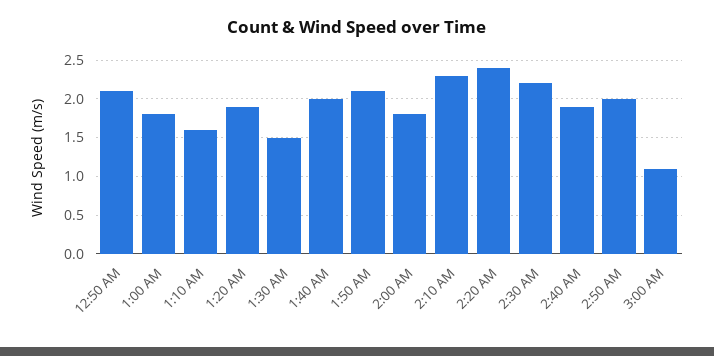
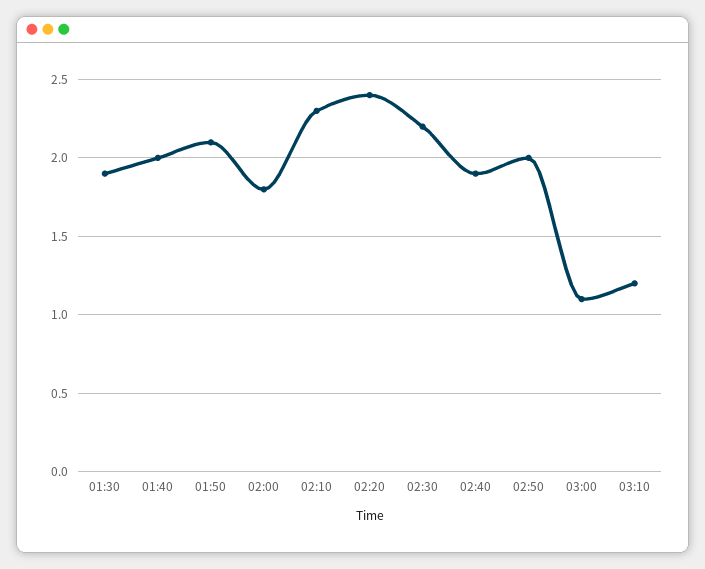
12:50 AM: 2.1 -> none
1:00 AM: 1.8 -> none
1:10 AM: 1.6 -> none
1:20 AM: 1.9 -> none
1:30 AM: 1.5 -> 1.9
03:10: none -> 1.2

